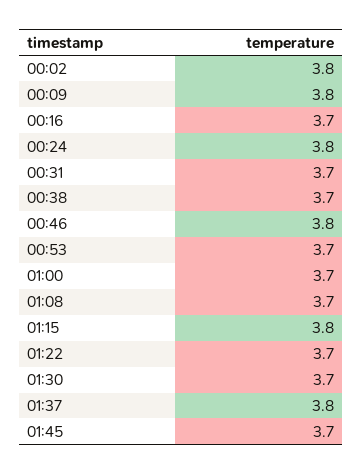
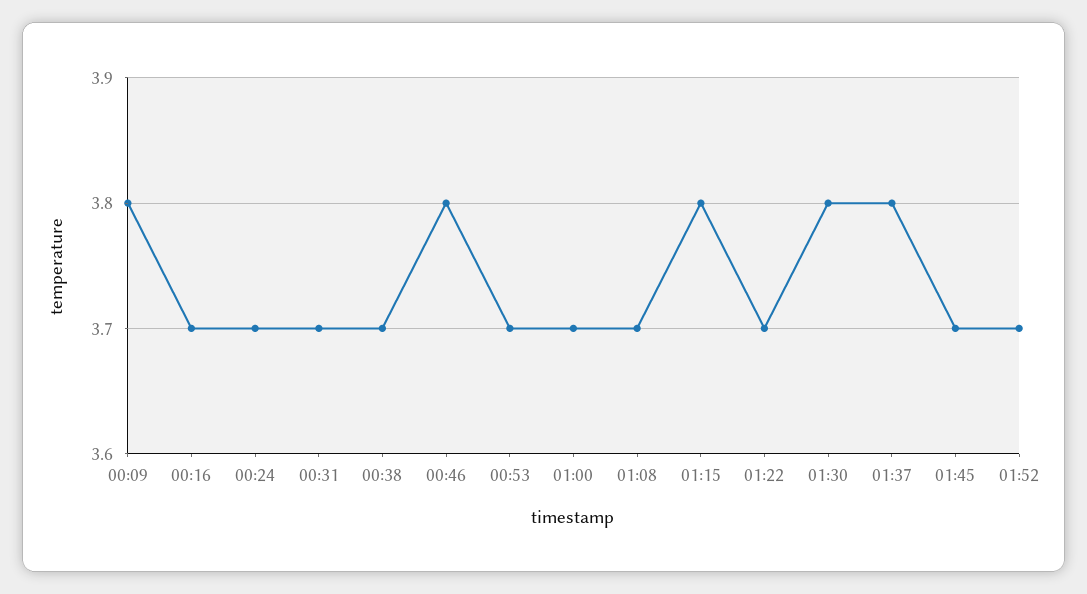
00:02: 3.8 -> none
00:24: 3.8 -> 3.7
01:30: 3.7 -> 3.8
01:52: none -> 3.7

